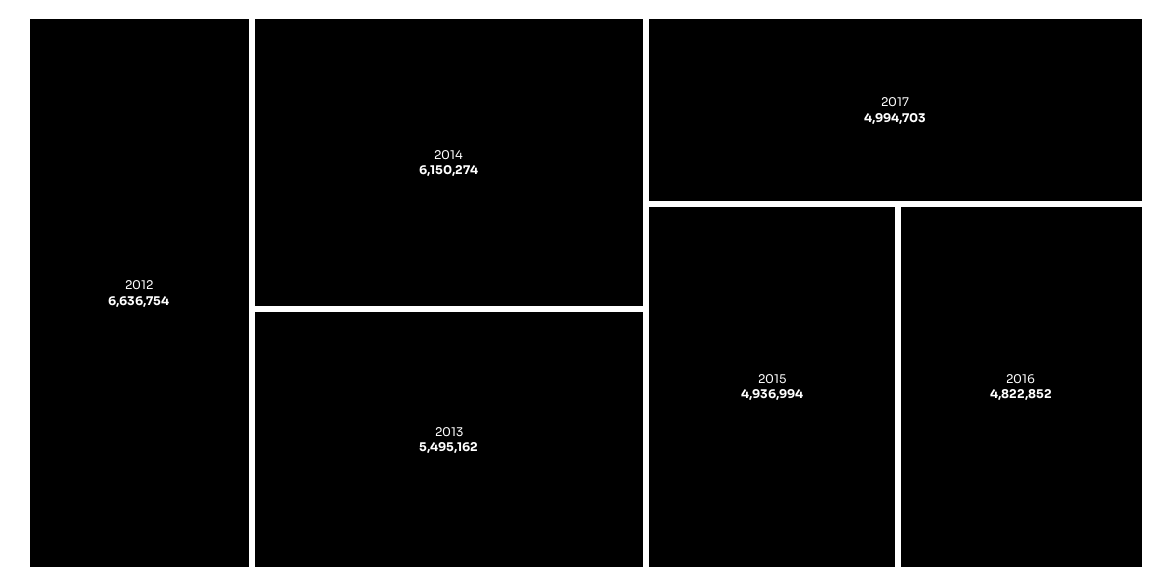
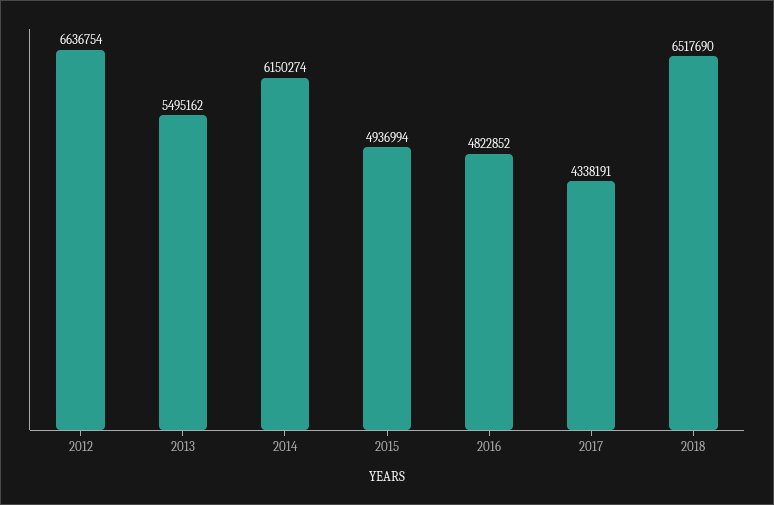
2017: 4994703 -> 4338191
2018: none -> 6517690

